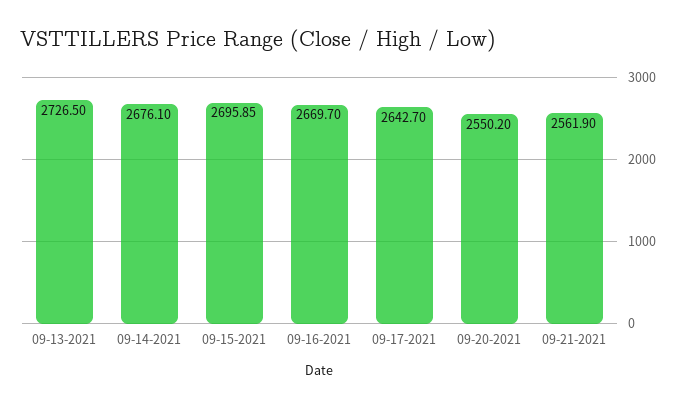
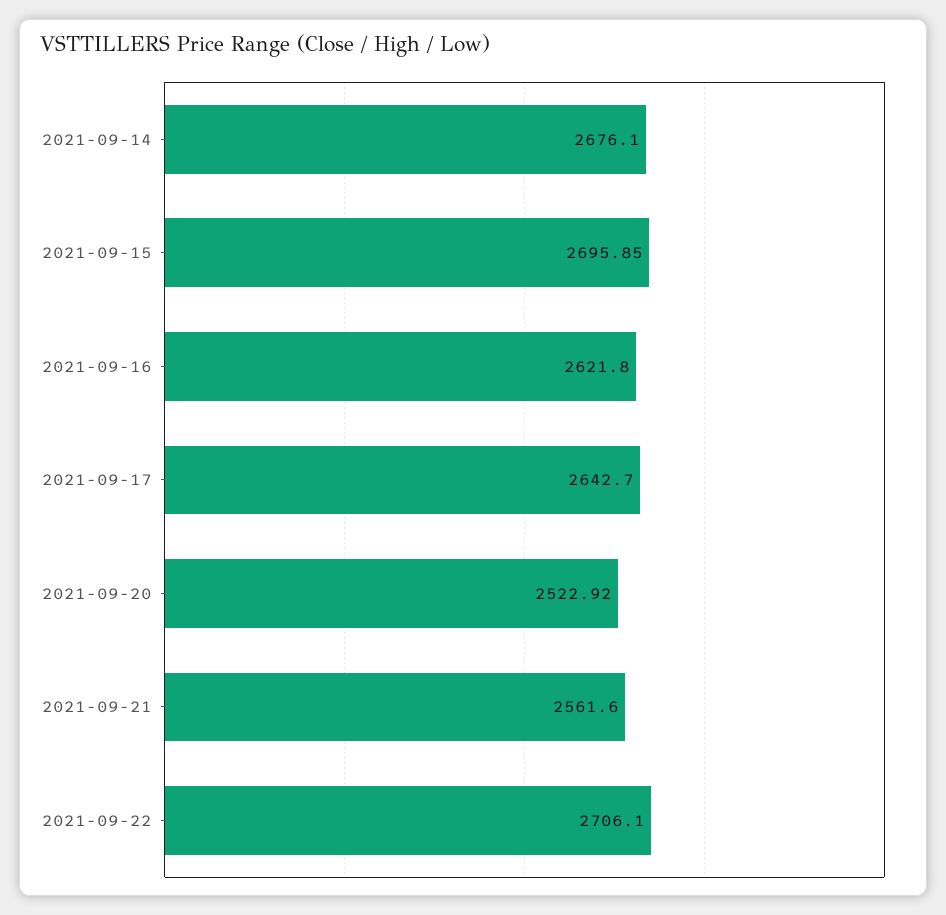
09-13-2021: 2726.5 -> none
09-16-2021: 2669.7 -> 2621.8
09-20-2021: 2550.2 -> 2522.92
09-21-2021: 2561.9 -> 2561.6
2021-09-22: none -> 2706.1

